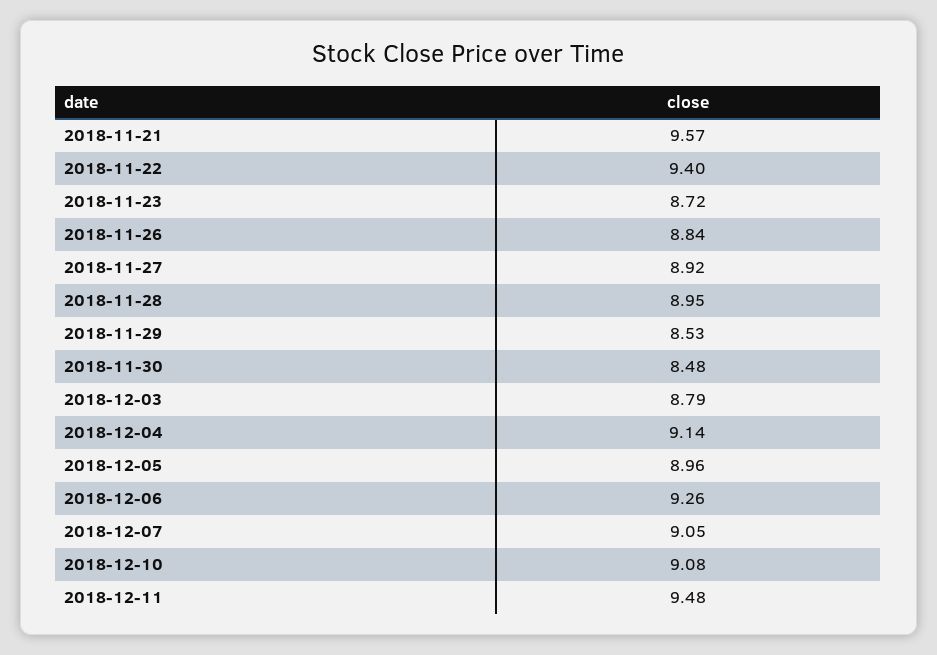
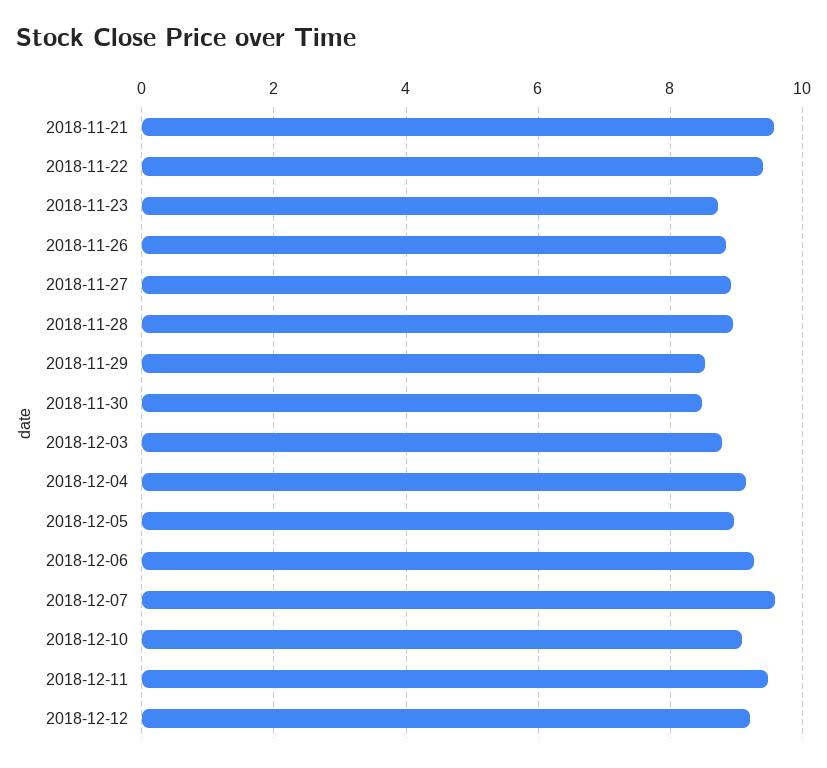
2018-12-07: 9.05 -> 9.6
2018-12-12: none -> 9.2

